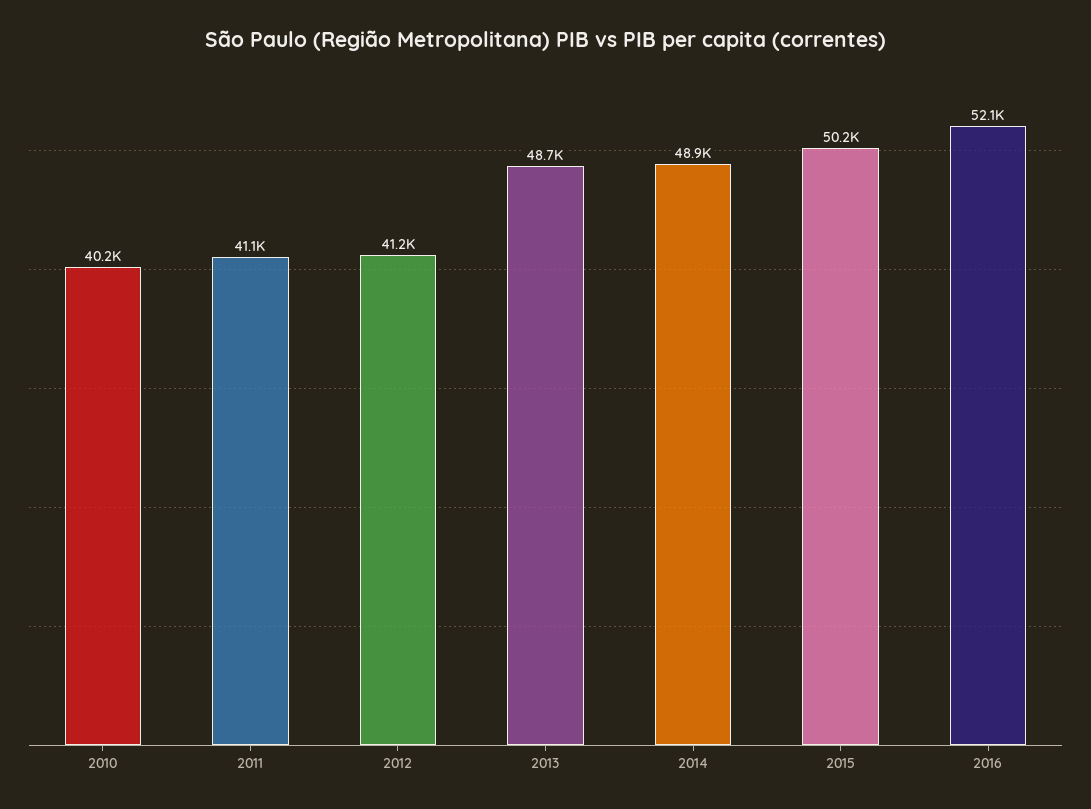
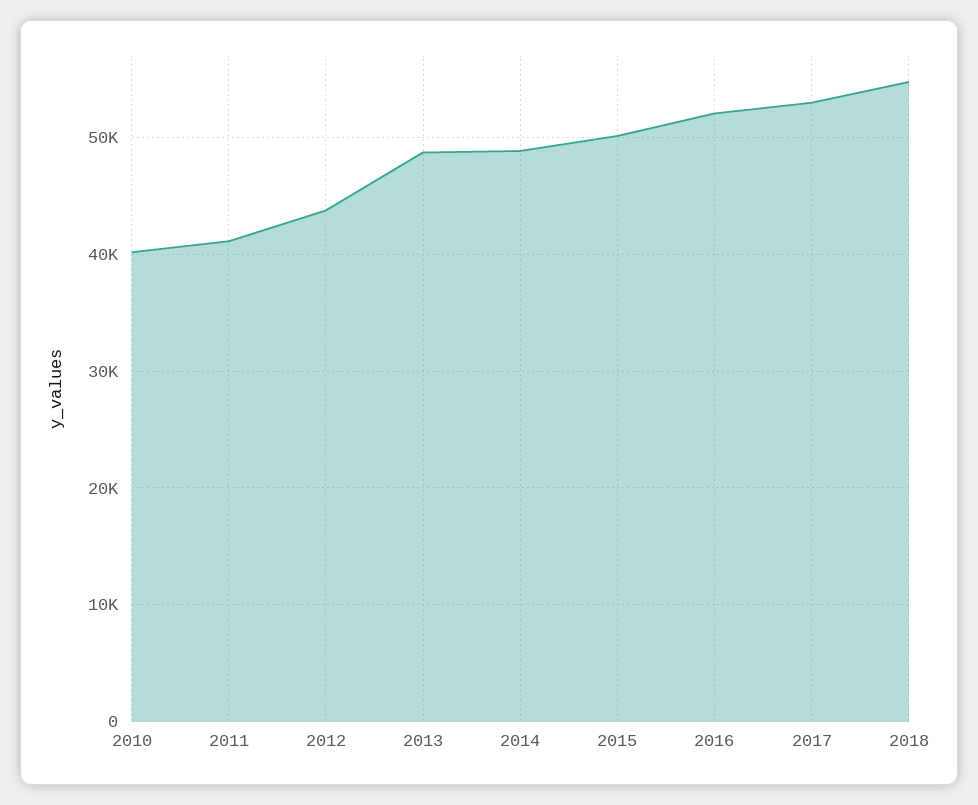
2012: 41200 -> 44000
2017: none -> 53000
2018: none -> 55000

